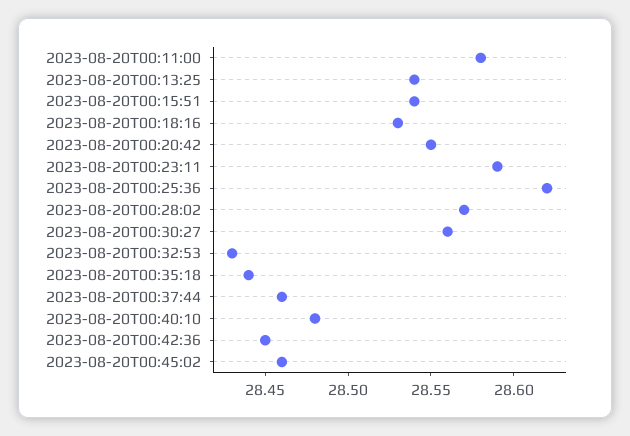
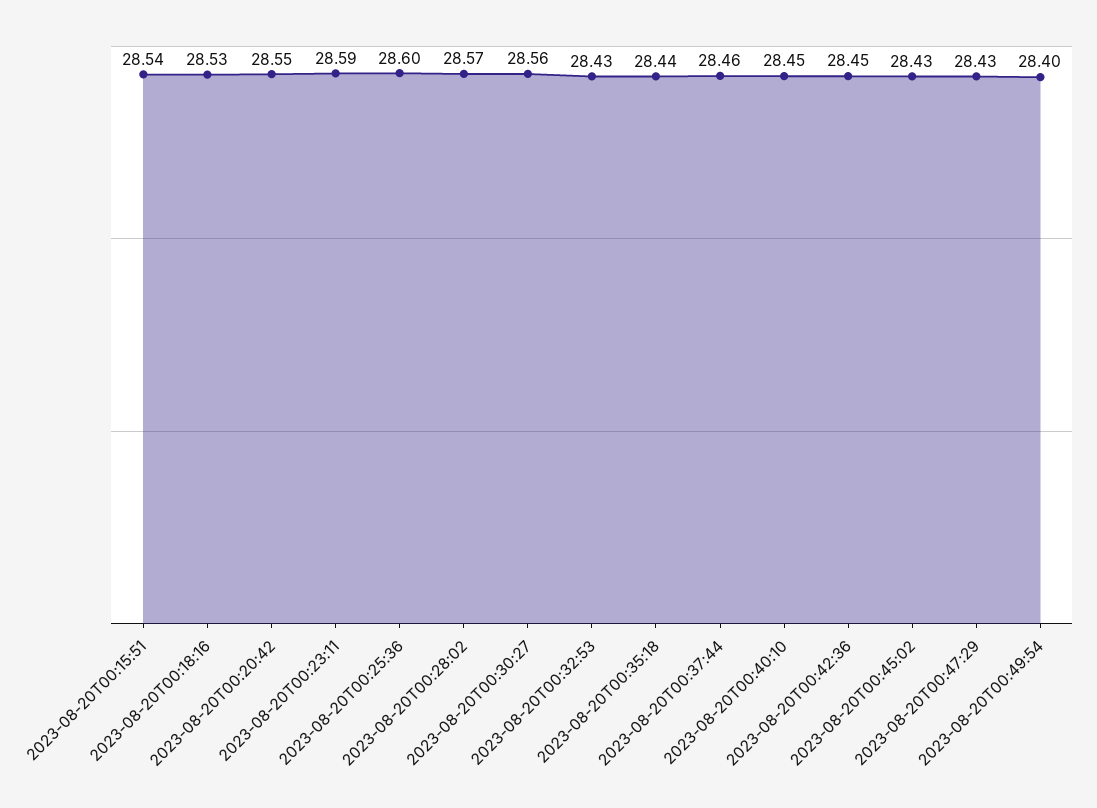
2023-08-20T00:11:00: 28.58 -> none
2023-08-20T00:13:25: 28.54 -> none
2023-08-20T00:25:36: 28.62 -> 28.6
2023-08-20T00:40:10: 28.48 -> 28.45
2023-08-20T00:45:02: 28.46 -> 28.43
2023-08-20T00:47:29: none -> 28.43
2023-08-20T00:49:54: none -> 28.4

